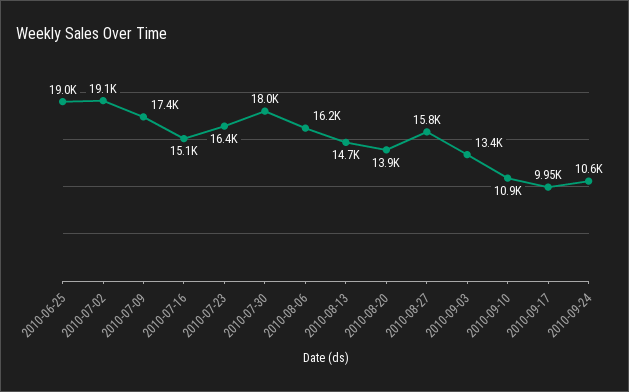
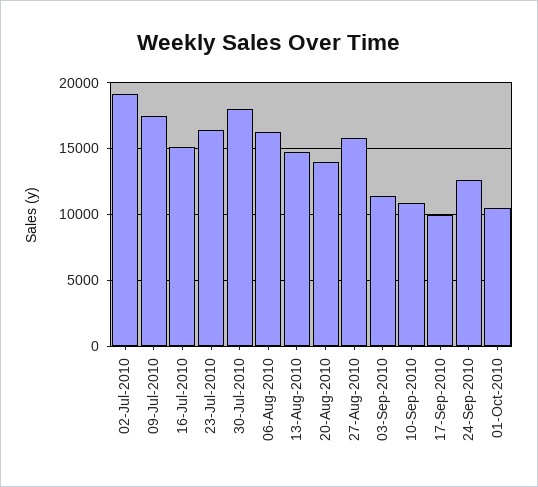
2010-06-25: 19000 -> none
2010-09-03: 13400 -> 11500
2010-09-24: 10600 -> 12500
01-Oct-2010: none -> 10500

